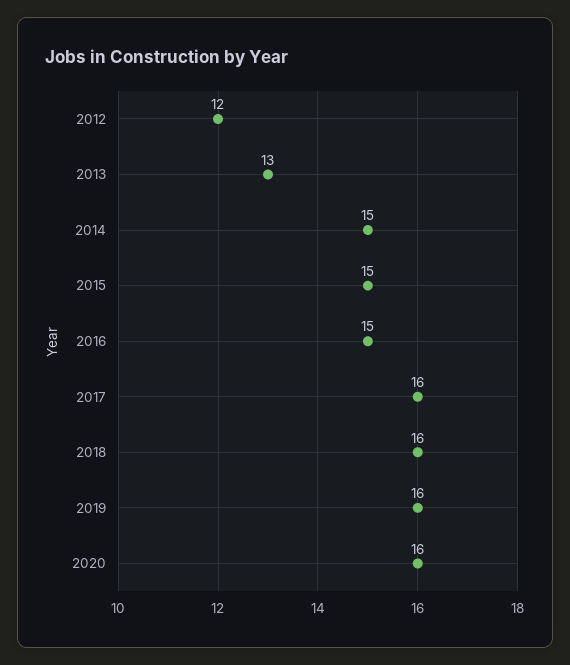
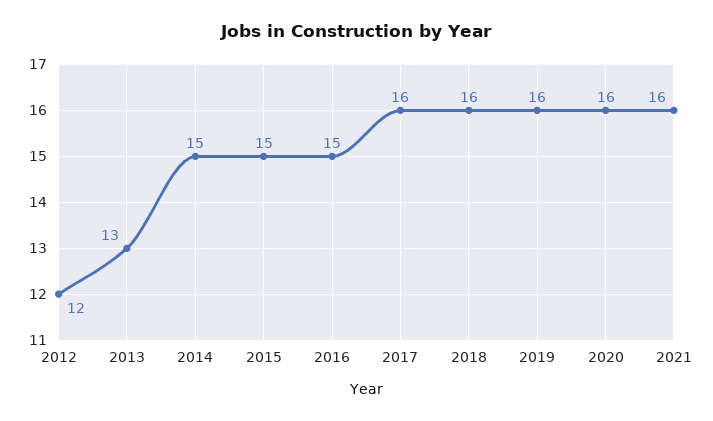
2021: none -> 16

